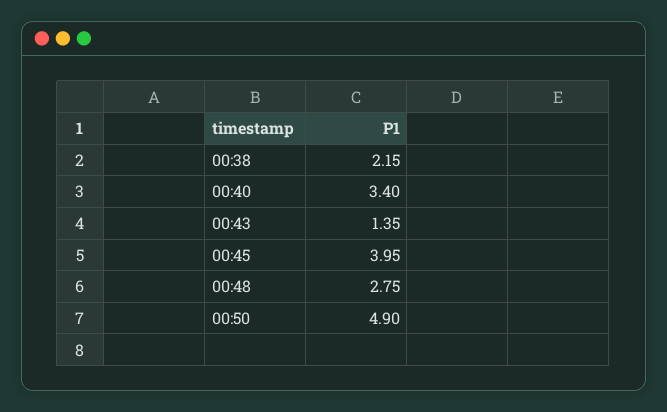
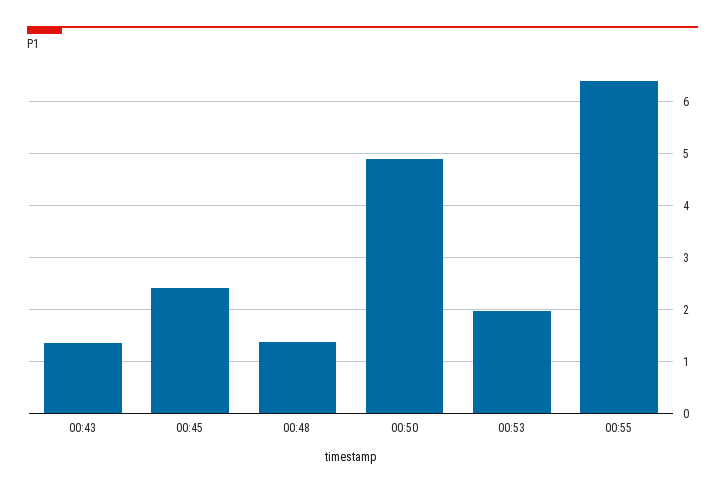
00:38: 2.15 -> none
00:40: 3.4 -> none
00:45: 3.95 -> 2.4
00:48: 2.75 -> 1.4
00:53: none -> 2
00:55: none -> 6.4

